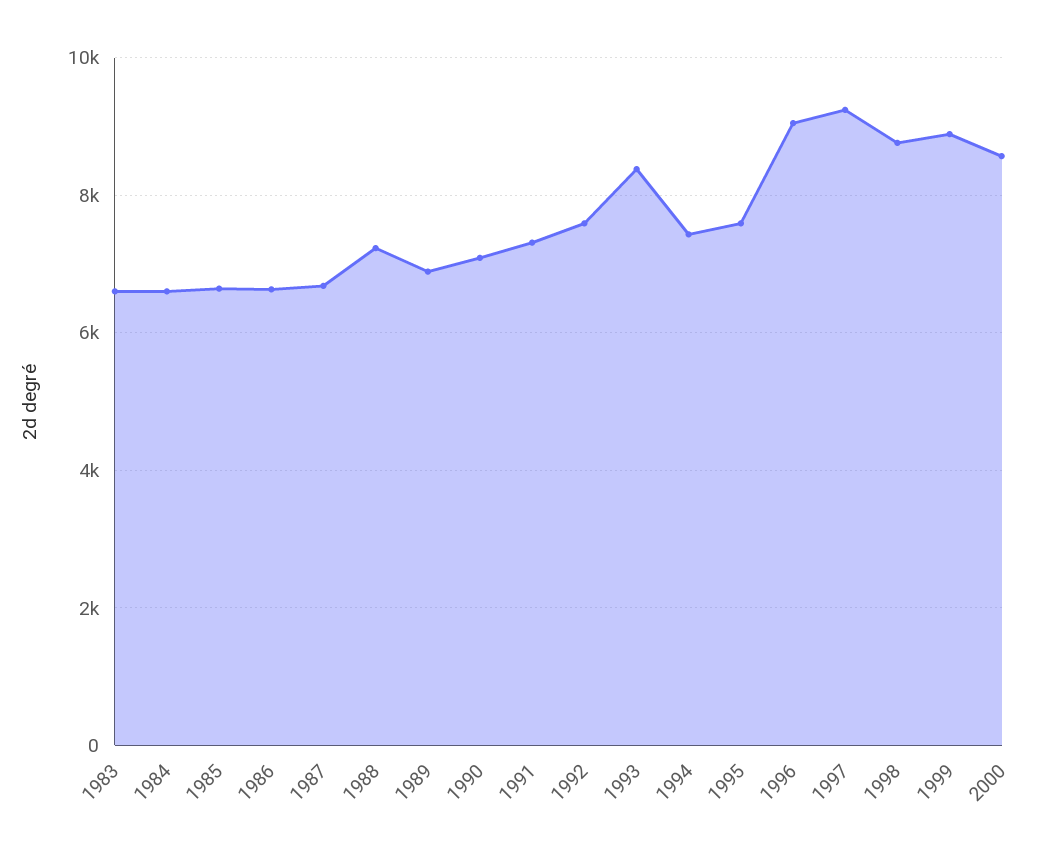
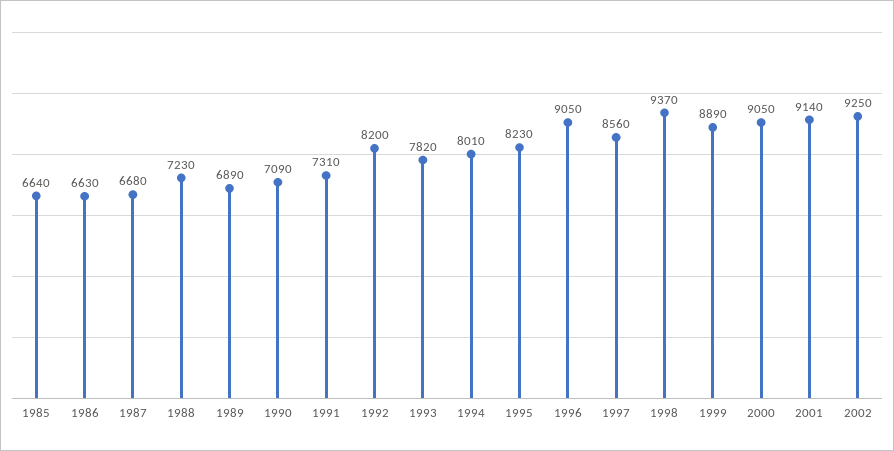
1983: 6600 -> none
1984: 6600 -> none
1992: 7600 -> 8200
1993: 8400 -> 7820
1994: 7400 -> 8010
1995: 7600 -> 8230
1997: 9200 -> 8560
1998: 8800 -> 9370
2000: 8600 -> 9050
2001: none -> 9140
2002: none -> 9250

